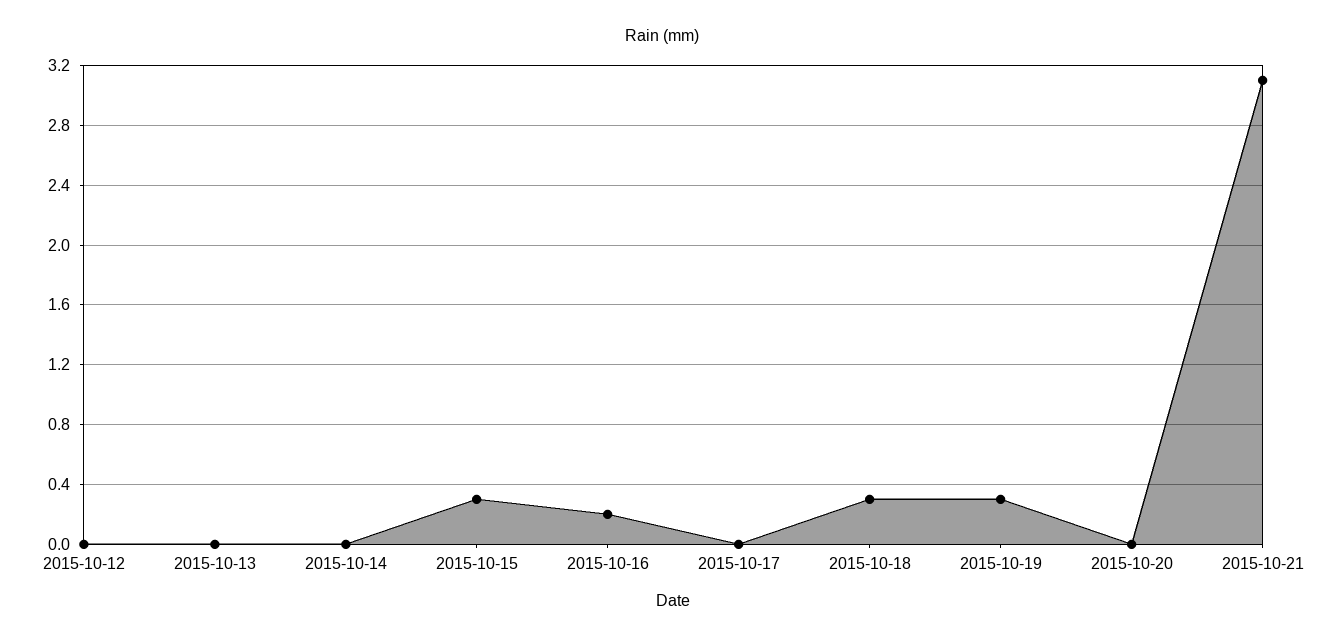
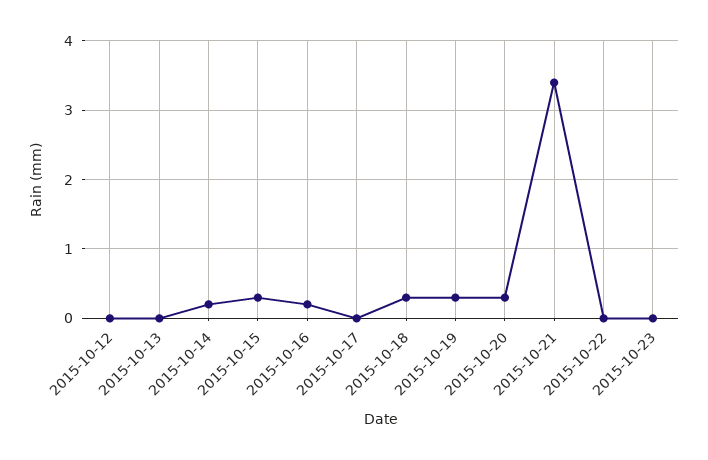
2015-10-14: 0 -> 0.2
2015-10-20: 0 -> 0.3
2015-10-21: 3.1 -> 3.4
2015-10-22: none -> 0
2015-10-23: none -> 0

